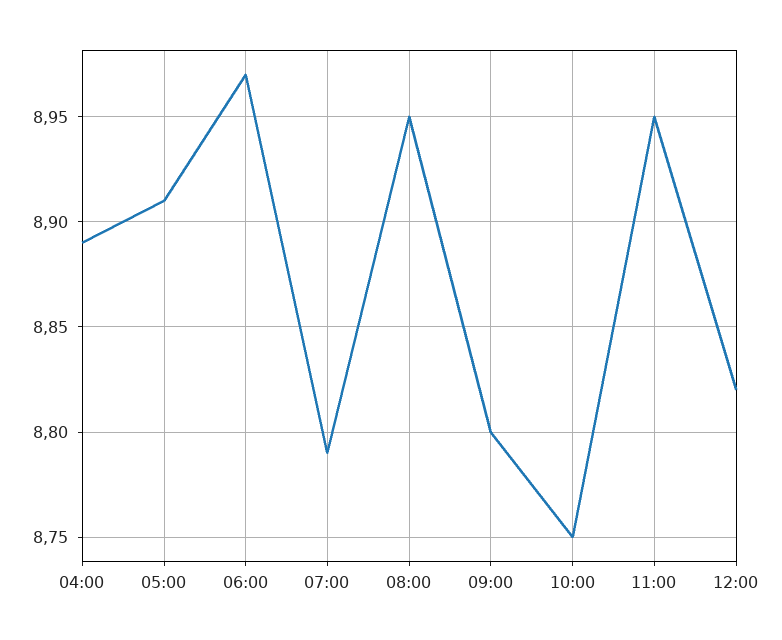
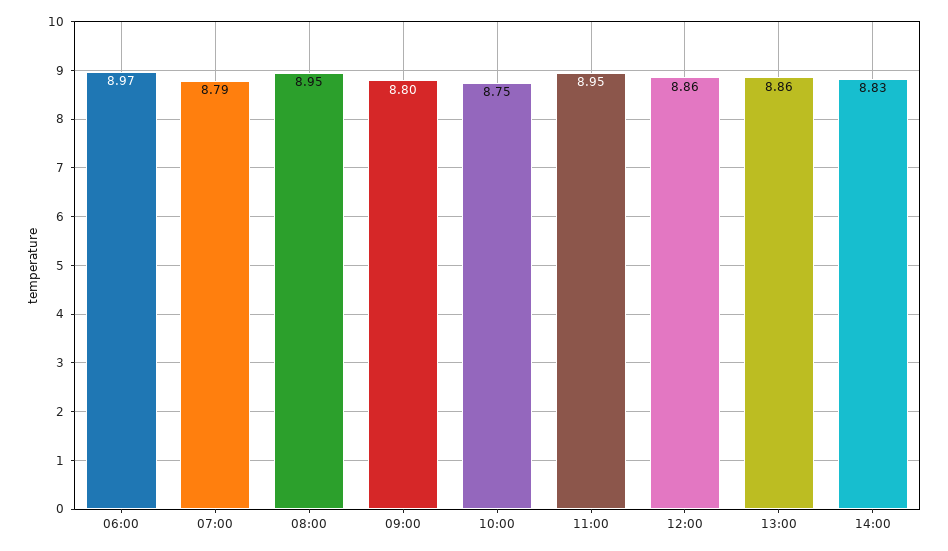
04:00: 8.89 -> none
05:00: 8.91 -> none
12:00: 8.82 -> 8.86
13:00: none -> 8.86
14:00: none -> 8.83

